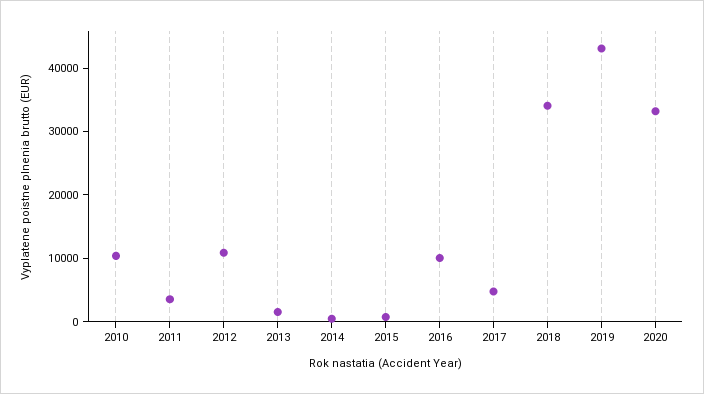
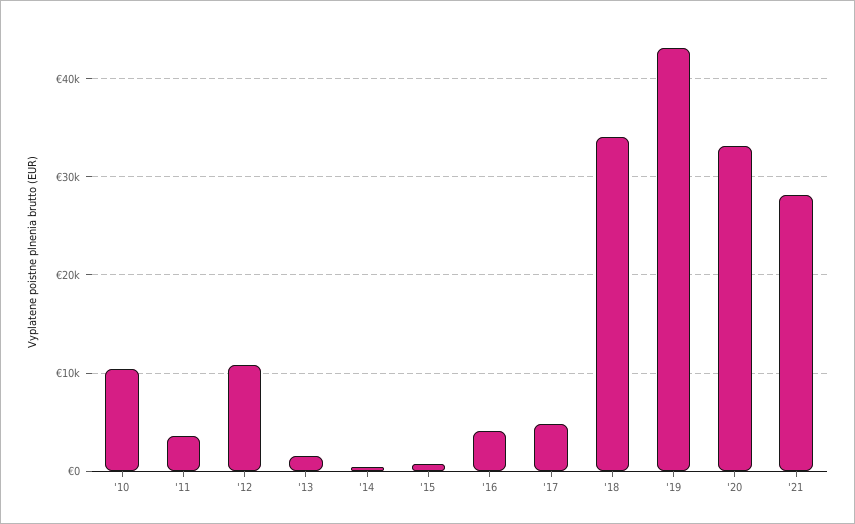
2016: 10000 -> 4000
'21: none -> 28000

